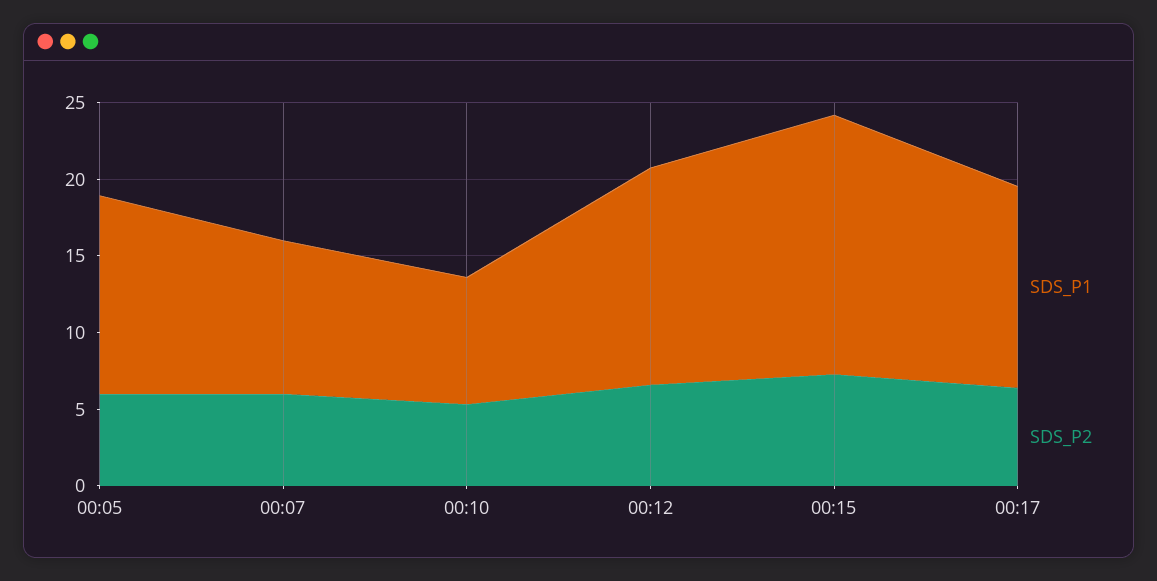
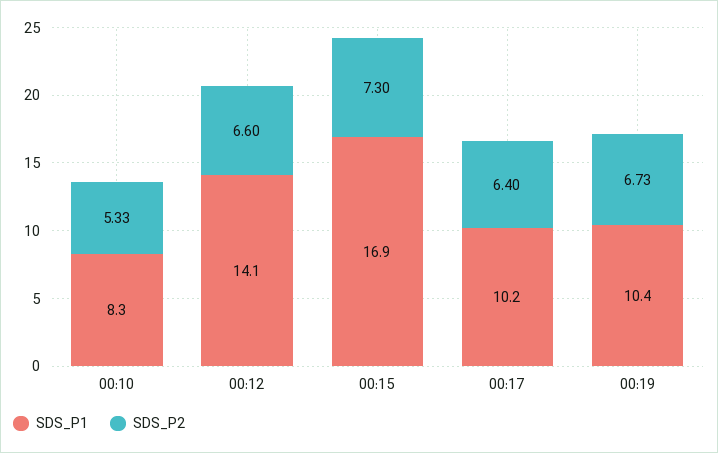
SDS_P1, 00:05: 13 -> none
SDS_P2, 00:05: 6 -> none
SDS_P1, 00:07: 10 -> none
SDS_P2, 00:07: 6 -> none
SDS_P1, 00:17: 13 -> 10.2
SDS_P1, 00:19: none -> 10.4
SDS_P2, 00:19: none -> 6.73

